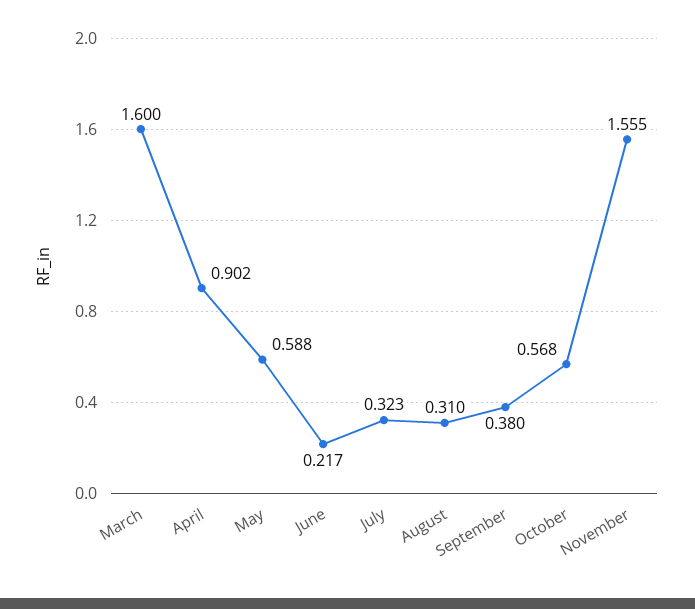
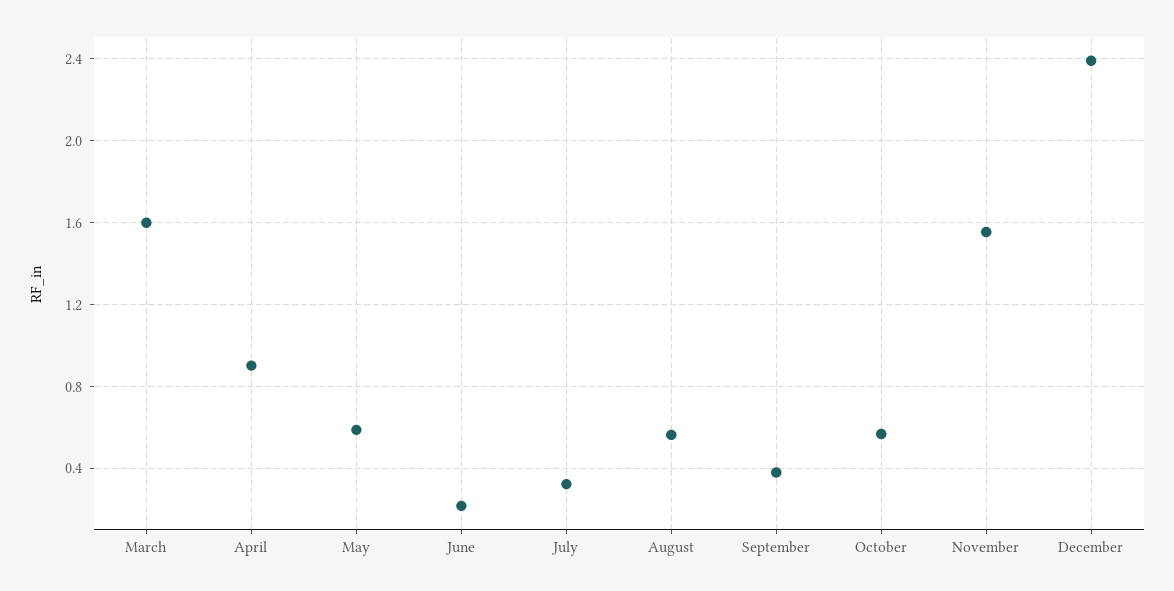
August: 0.31 -> 0.55
December: none -> 2.4

